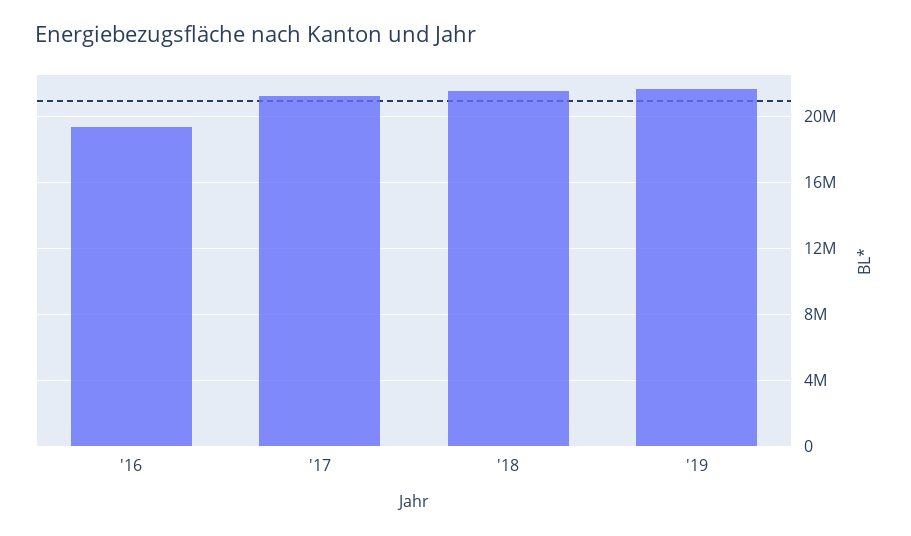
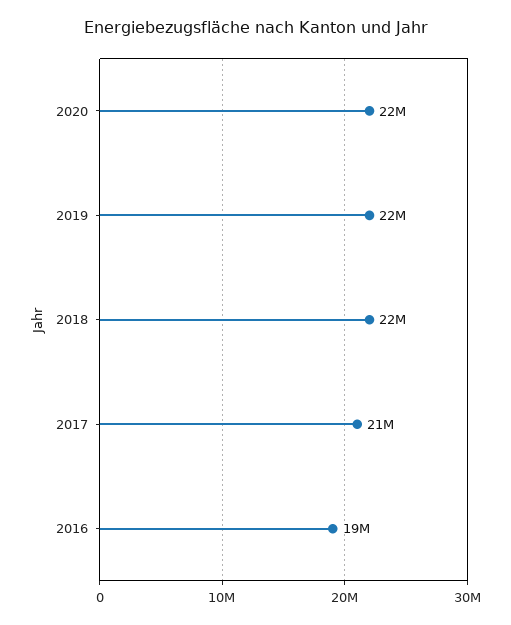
2020: none -> 22000000

